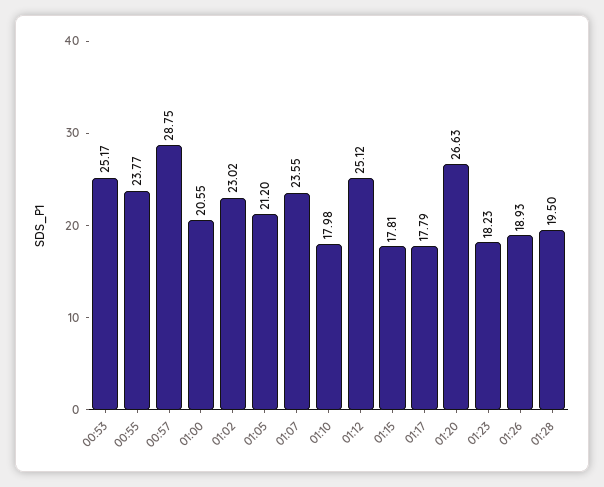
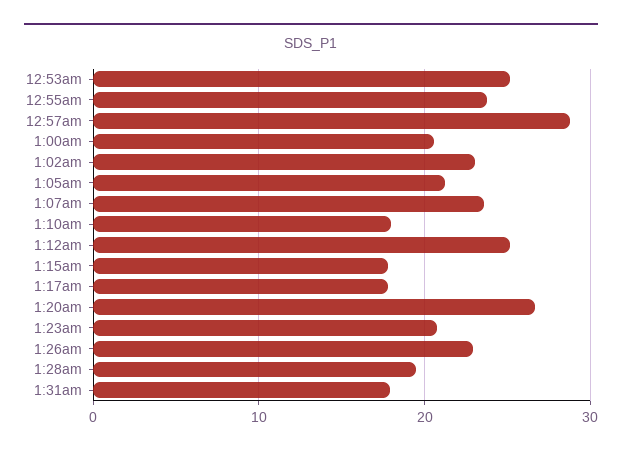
01:23: 18.23 -> 21
01:26: 18.93 -> 23
1:31am: none -> 18

